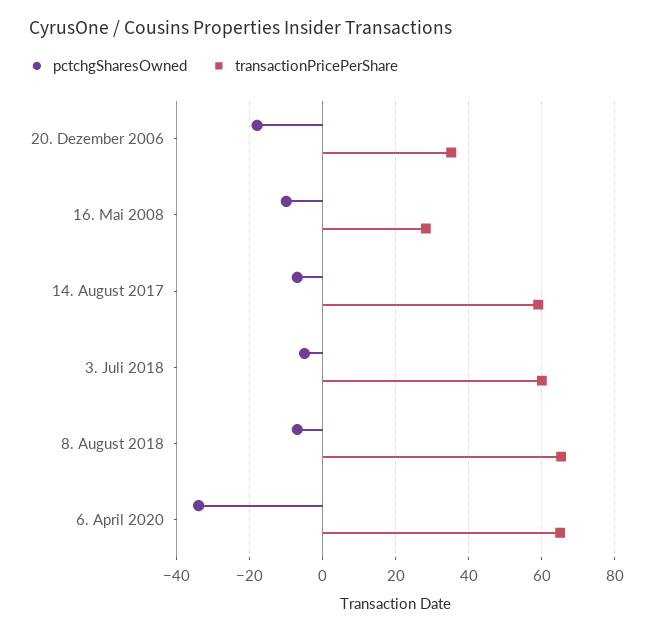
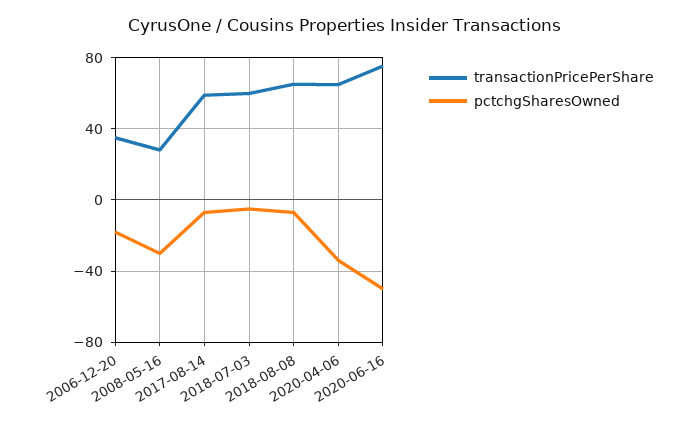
pctchgSharesOwned, 16. Mai 2008: -10 -> -30
transactionPricePerShare, 2020-06-16: none -> 75
pctchgSharesOwned, 2020-06-16: none -> -50

